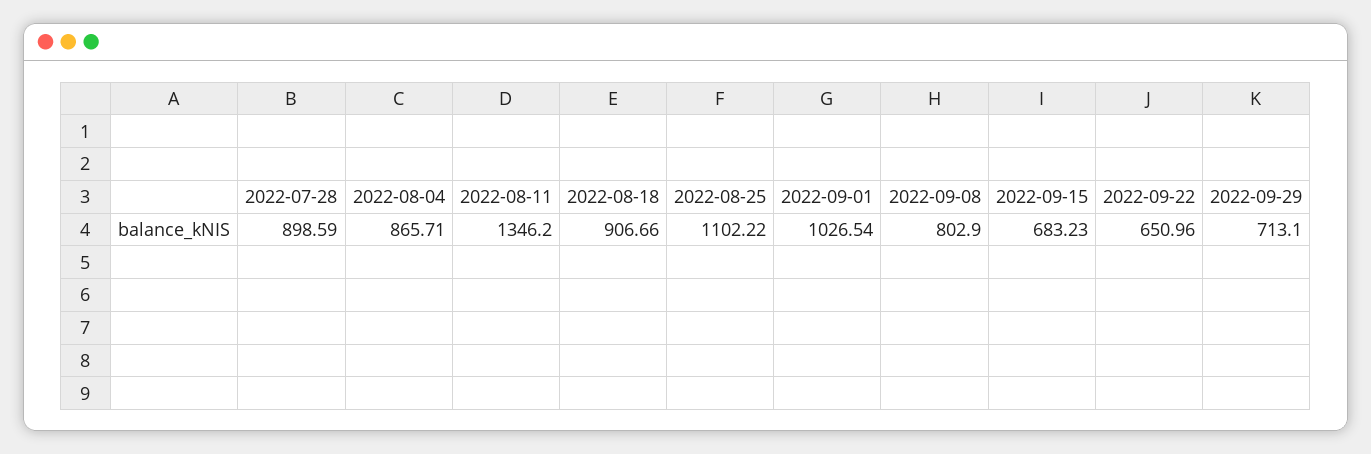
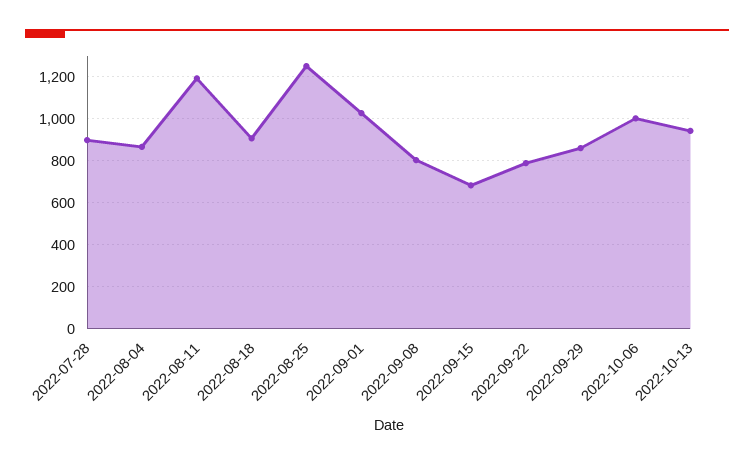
2022-08-11: 1346.2 -> 1200
2022-08-25: 1102.22 -> 1250
2022-09-22: 650.96 -> 800
2022-09-29: 713.1 -> 850
2022-10-06: none -> 1000
2022-10-13: none -> 950

